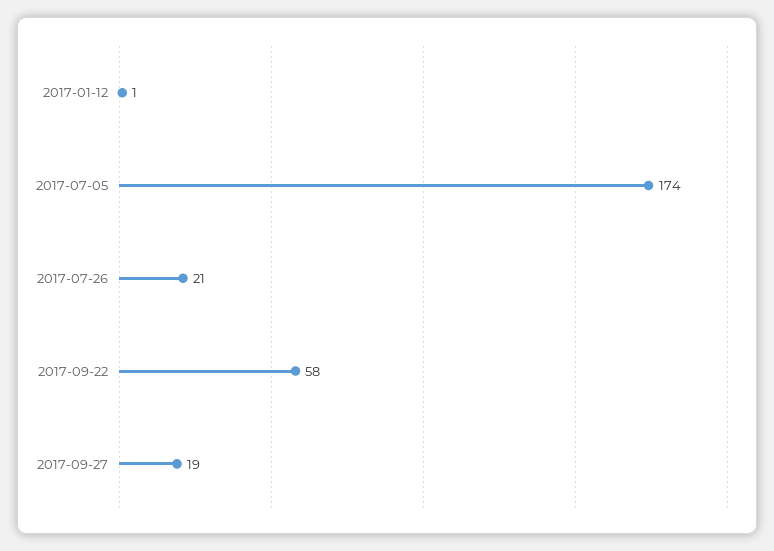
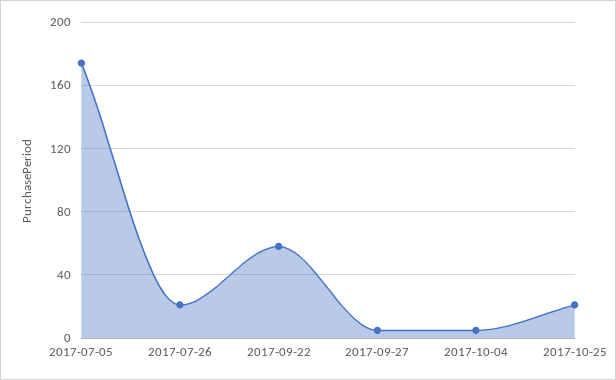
2017-01-12: 1 -> none
2017-09-27: 19 -> 5
2017-10-04: none -> 5
2017-10-25: none -> 20

